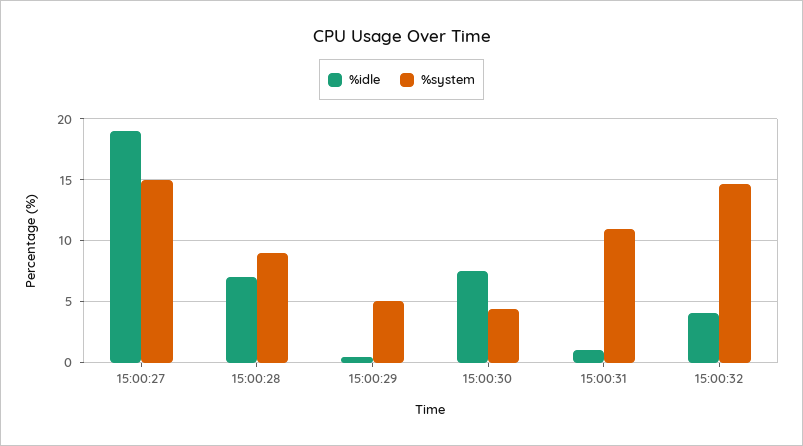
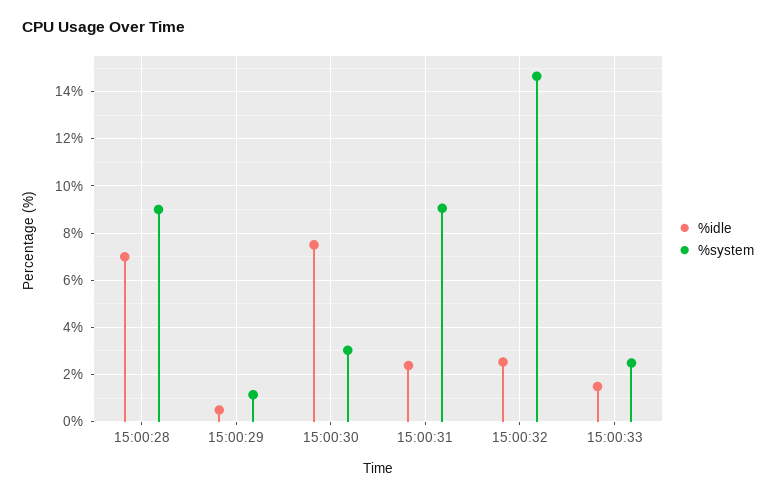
%idle, 15:00:27: 19 -> none
%system, 15:00:27: 15 -> none
%system, 15:00:29: 5 -> 1
%system, 15:00:30: 4.5 -> 3
%idle, 15:00:31: 1 -> 2.5
%system, 15:00:31: 11 -> 9
%idle, 15:00:32: 4 -> 2.5
%idle, 15:00:33: none -> 1.5
%system, 15:00:33: none -> 2.5

